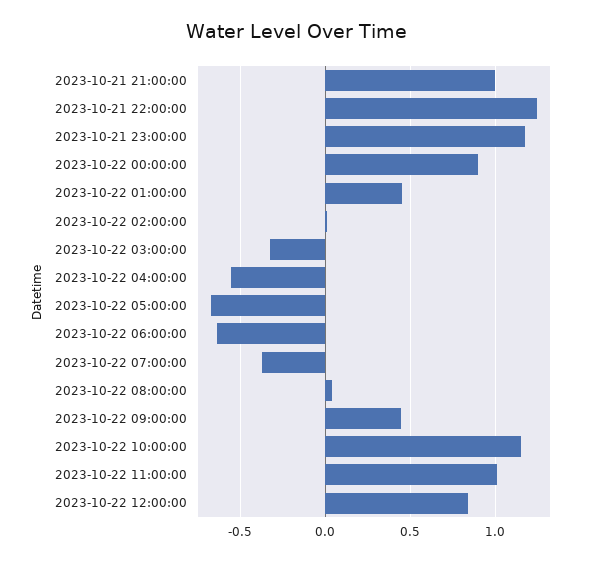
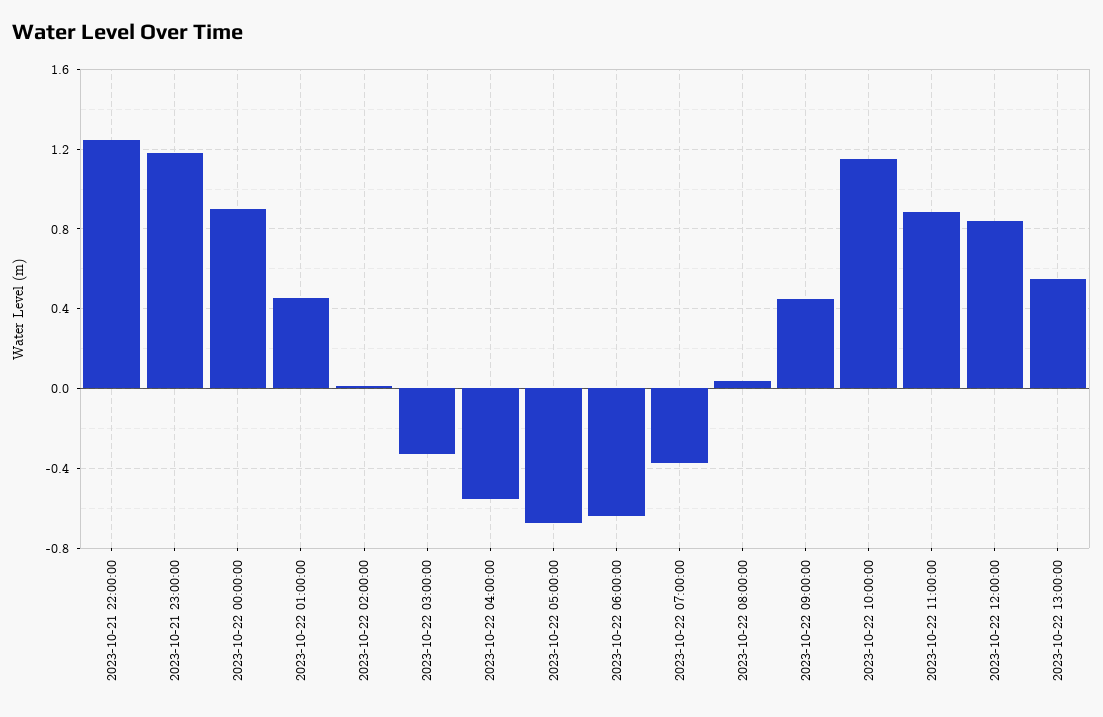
2023-10-21 21:00:00: 1 -> none
2023-10-22 11:00:00: 1 -> 0.9
2023-10-22 13:00:00: none -> 0.55

